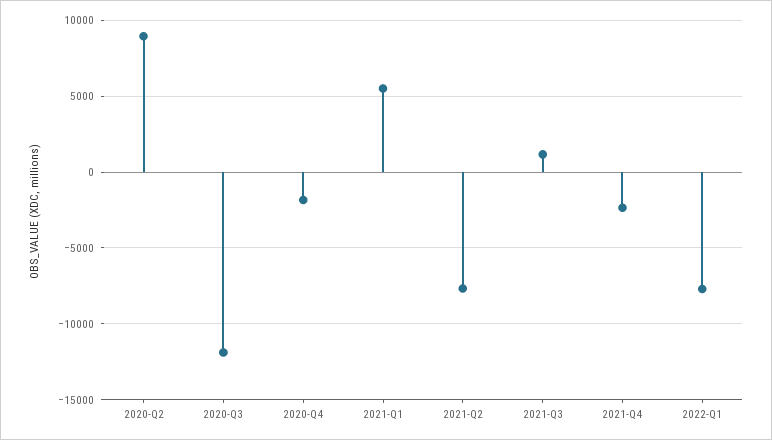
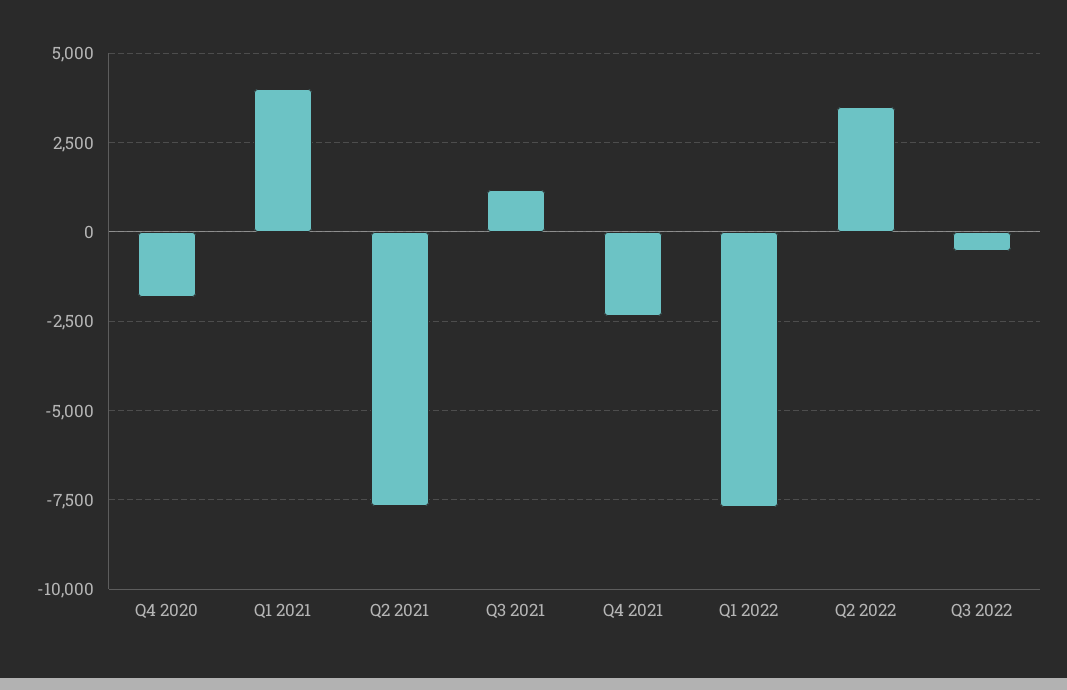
2020-Q2: 9000 -> none
2020-Q3: -12000 -> none
2021-Q1: 5500 -> 4000
Q2 2022: none -> 3500
Q3 2022: none -> -500

